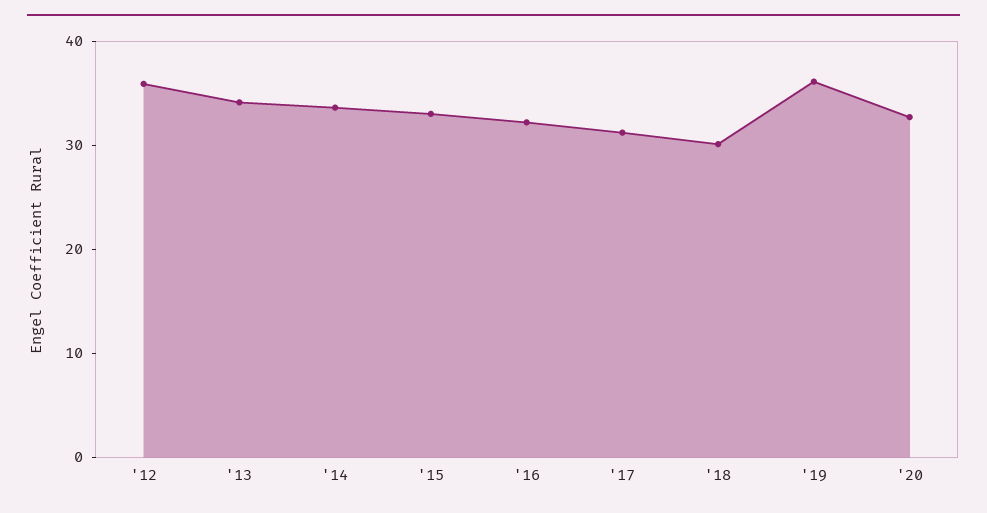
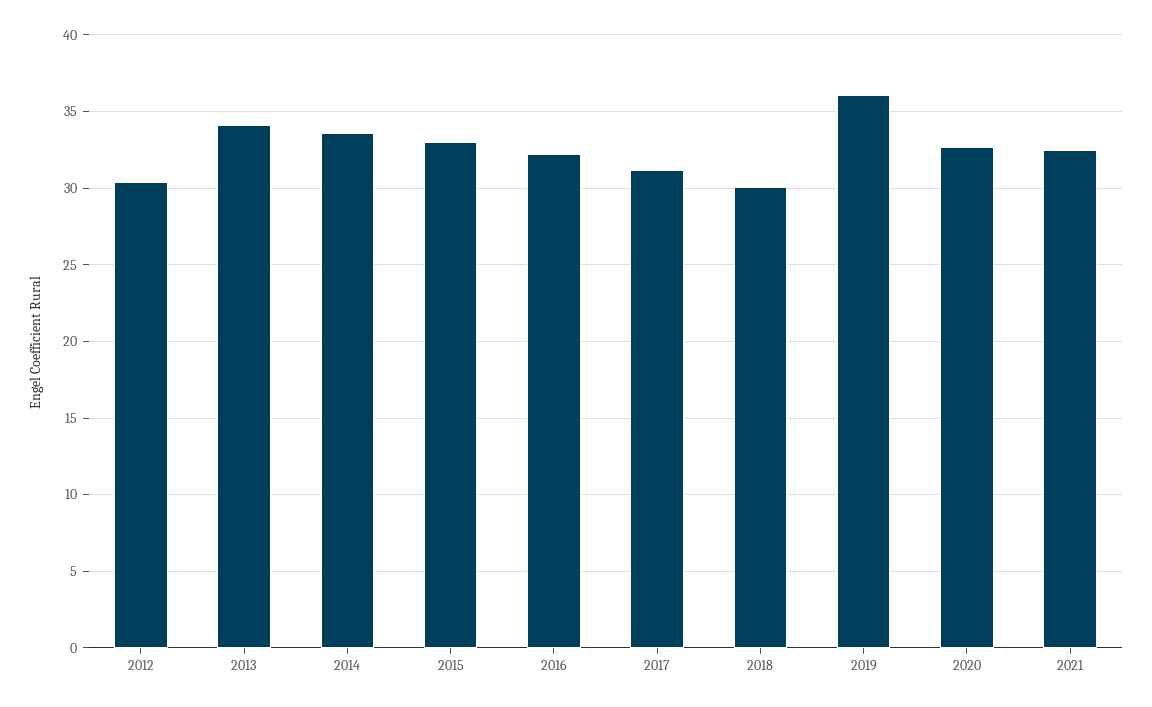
'12: 36 -> 30.5
2021: none -> 32.5

